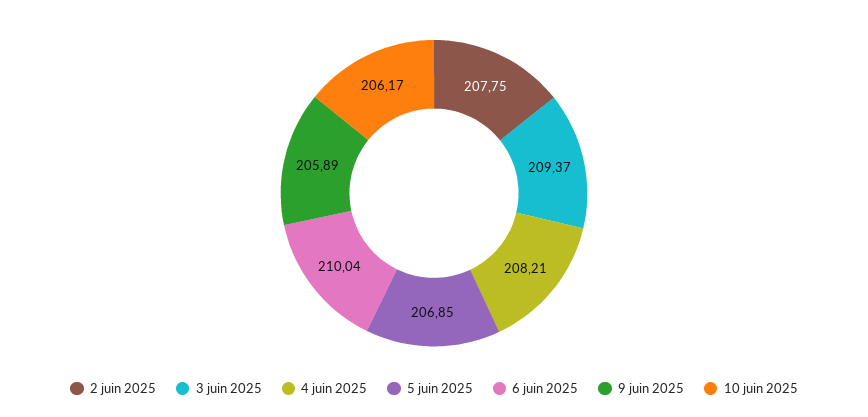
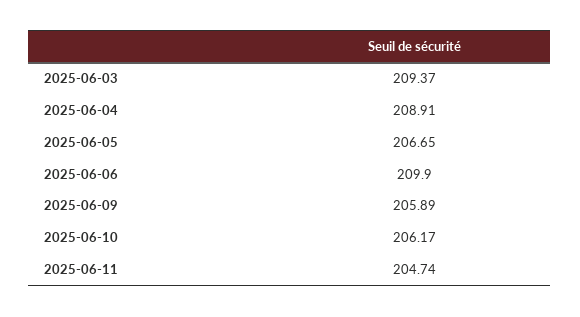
2 juin 2025: 207.75 -> none
4 juin 2025: 208.21 -> 208.91
5 juin 2025: 206.85 -> 206.65
6 juin 2025: 210.04 -> 209.9
2025-06-11: none -> 204.74

